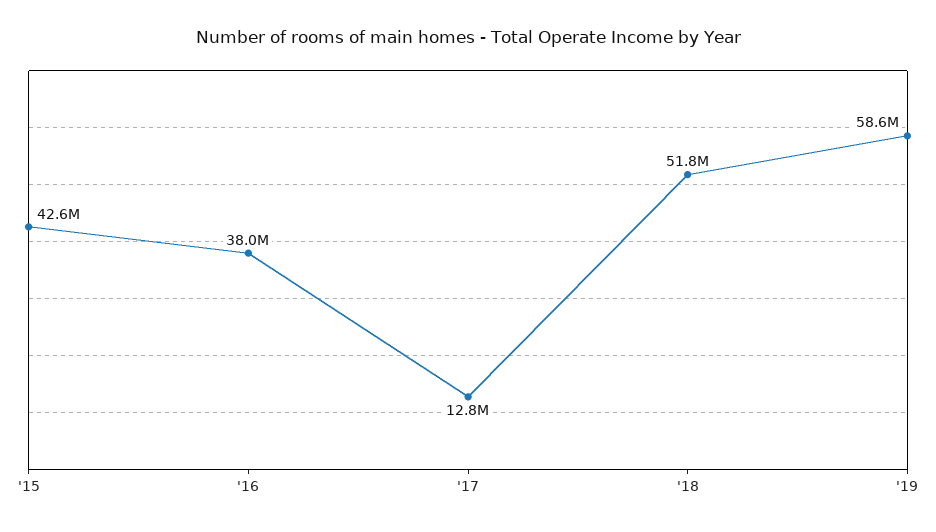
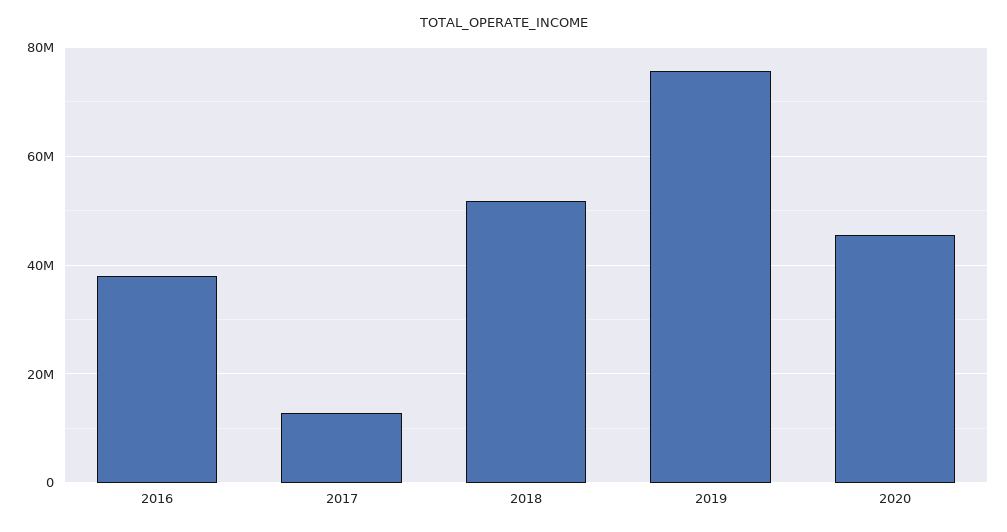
'15: 42600000 -> none
'19: 58600000 -> 76000000
2020: none -> 46000000

